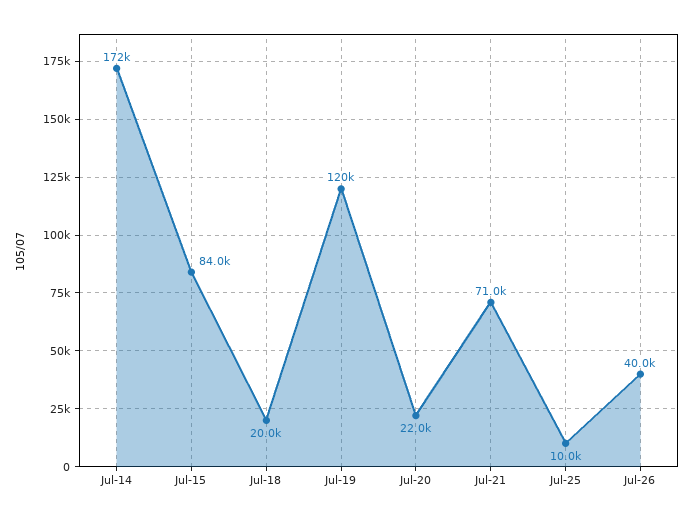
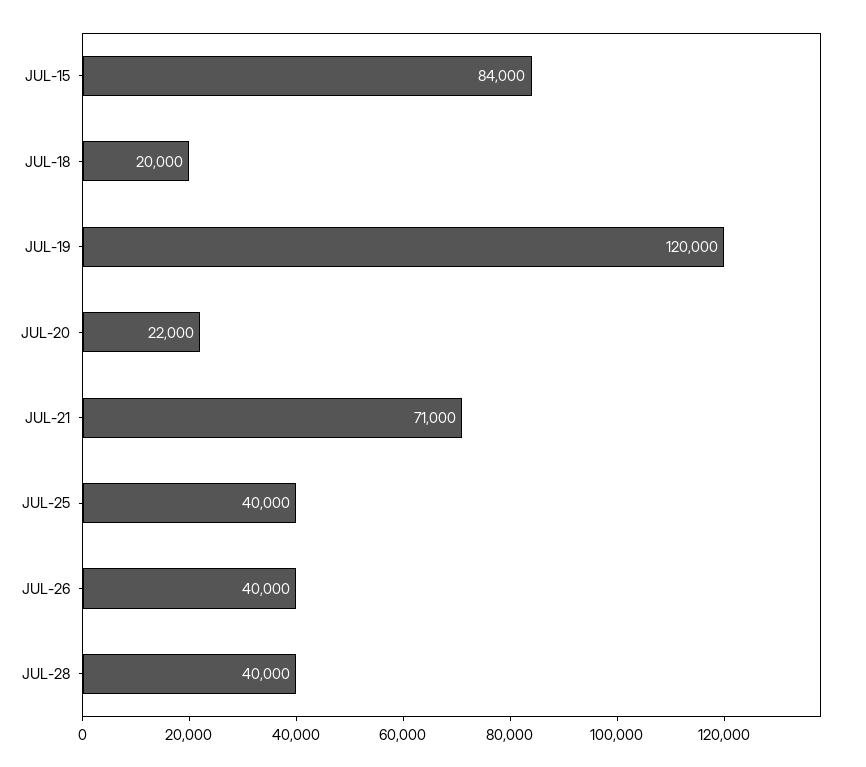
Jul-14: 172000 -> none
Jul-25: 10000 -> 40000
JUL-28: none -> 40000

